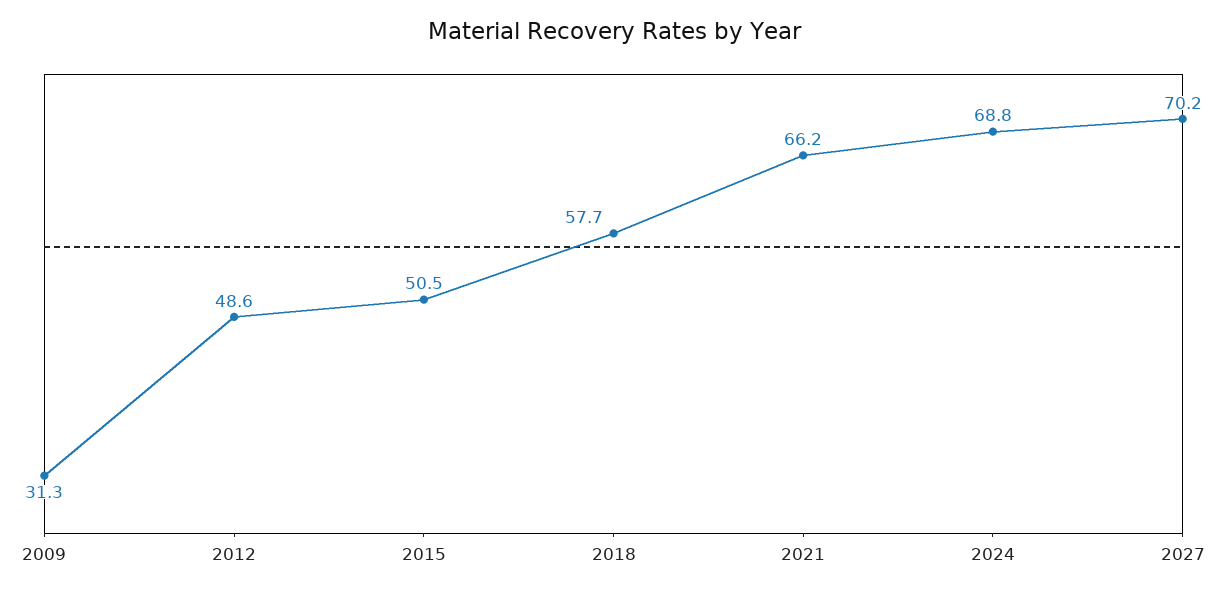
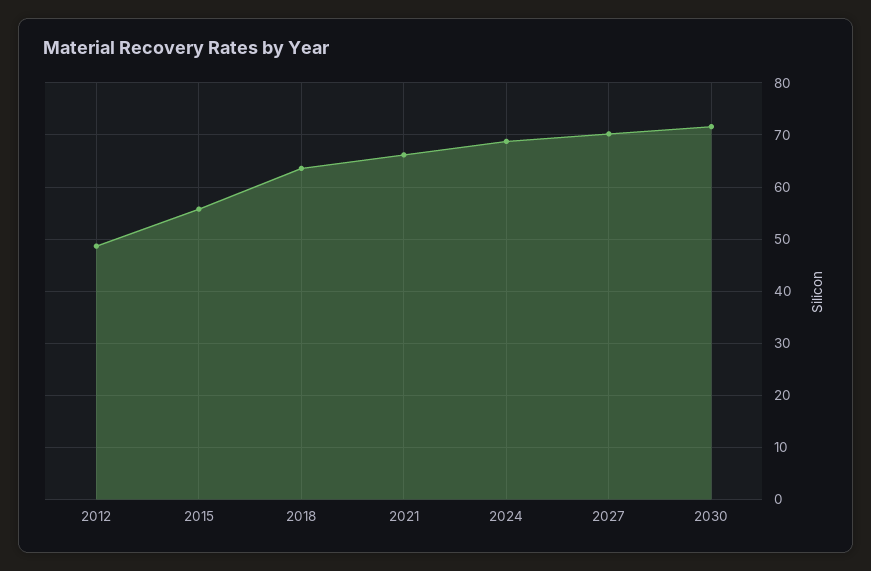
2009: 31.3 -> none
2015: 50.5 -> 56
2018: 57.7 -> 64
2030: none -> 72

